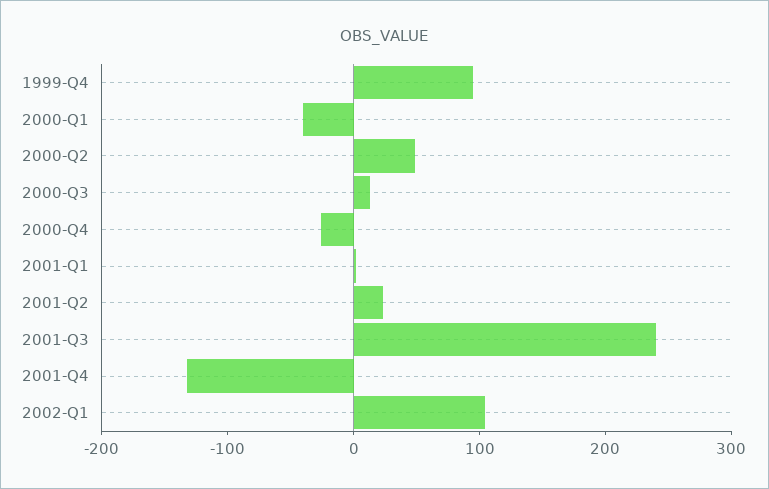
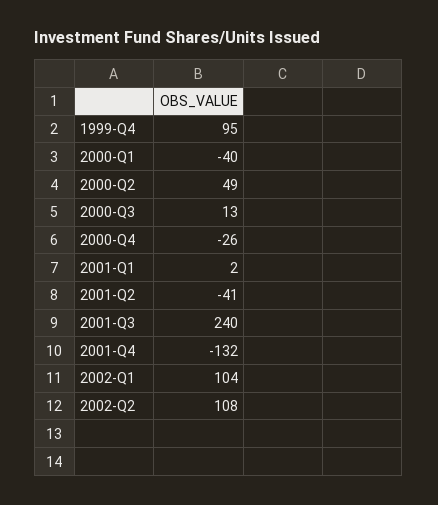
2001-Q2: 20 -> -41
2002-Q2: none -> 108

